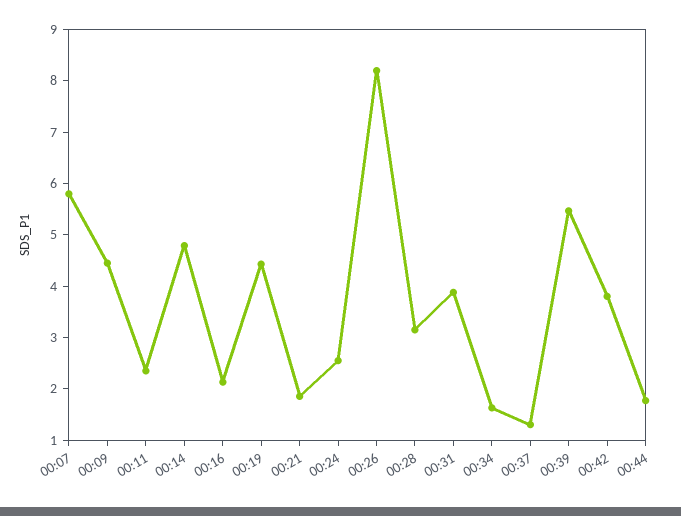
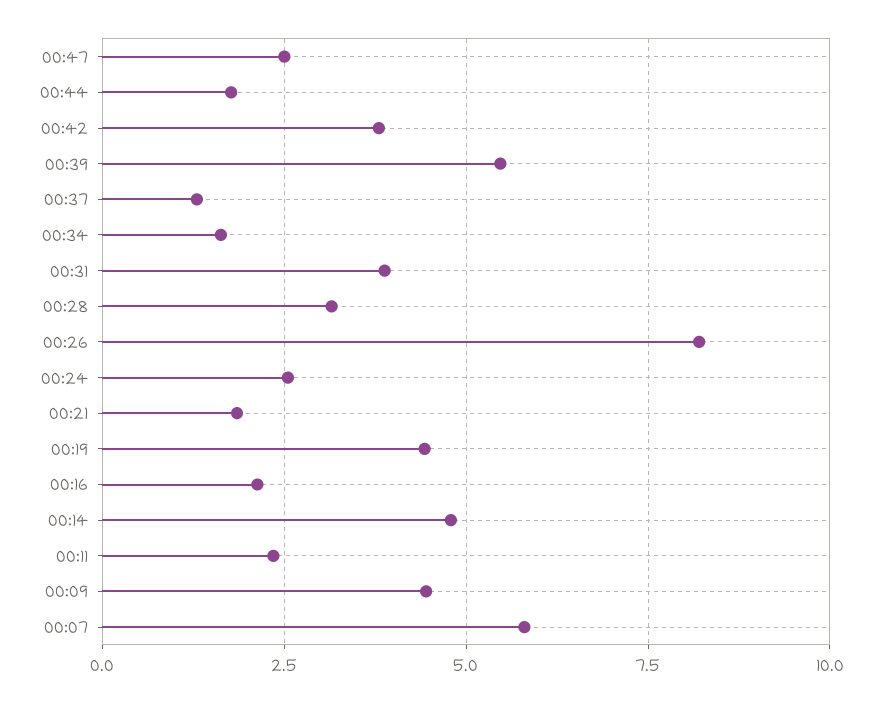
00:47: none -> 2.5

